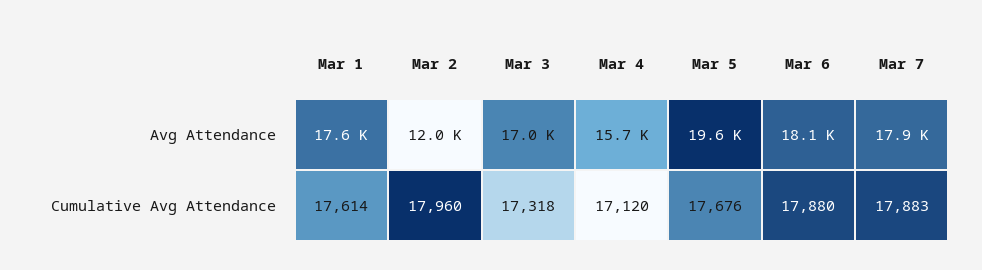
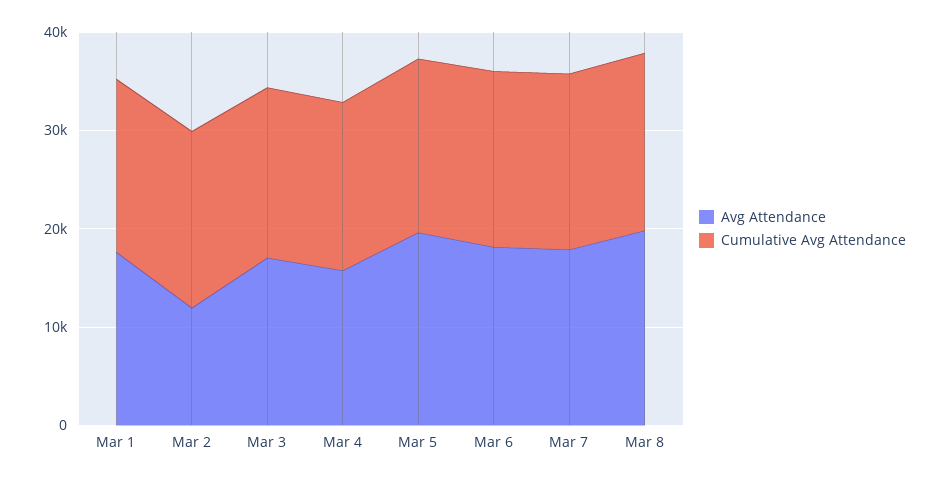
Avg Attendance, Mar 8: none -> 20000
Cumulative Avg Attendance, Mar 8: none -> 18000

